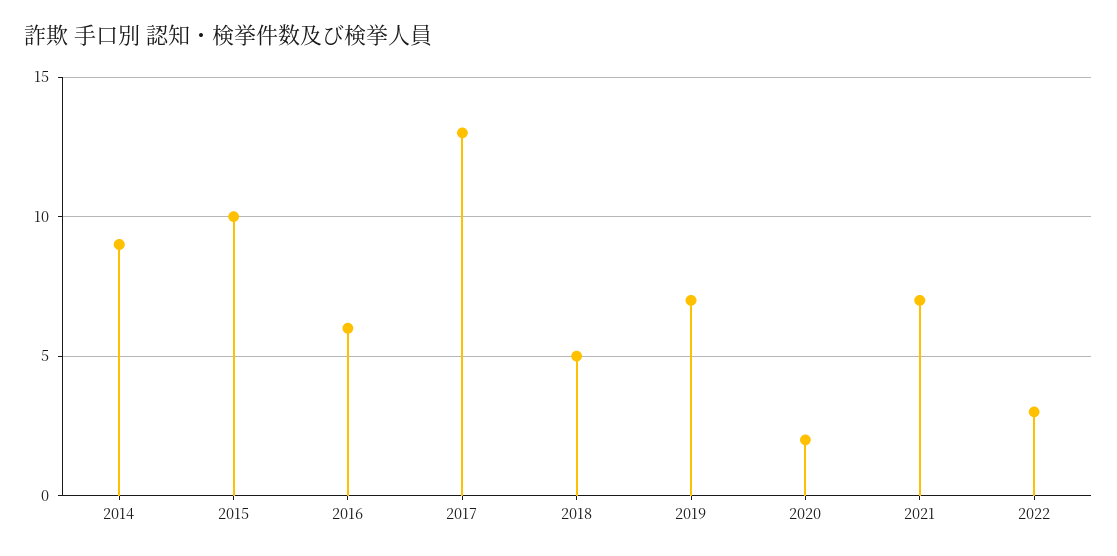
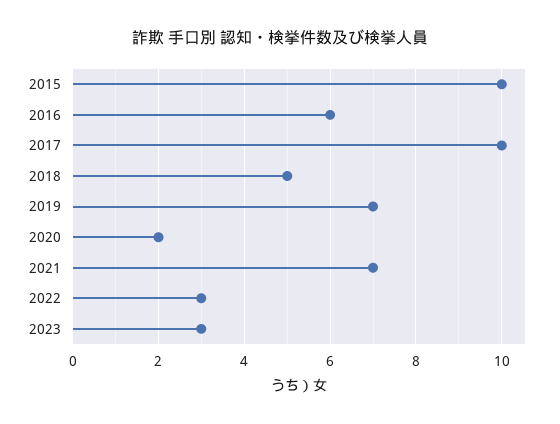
2014: 9 -> none
2017: 13 -> 10
2023: none -> 3

